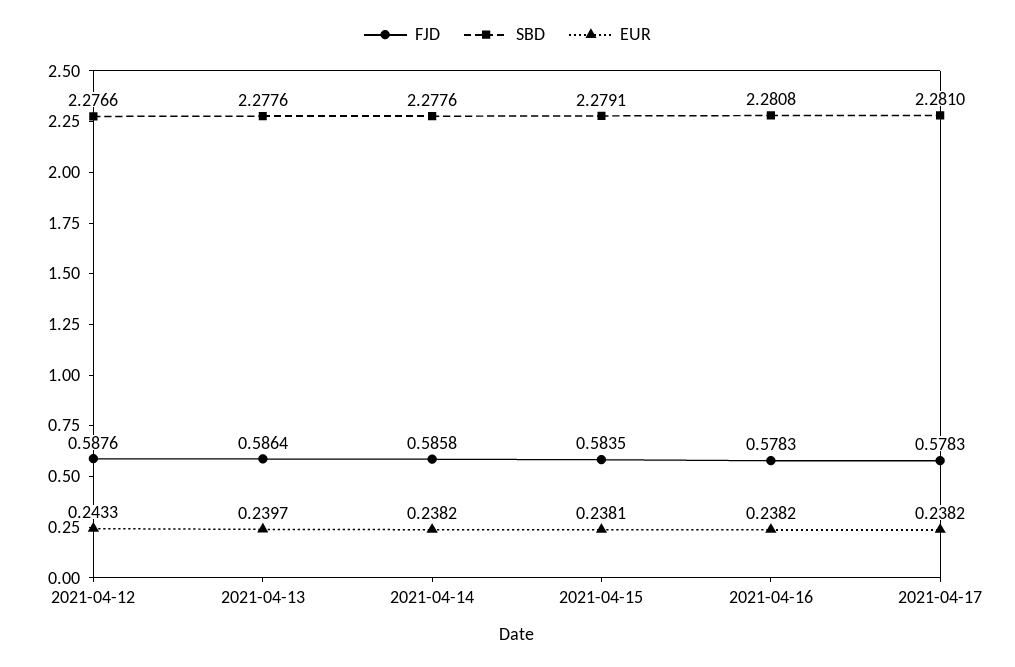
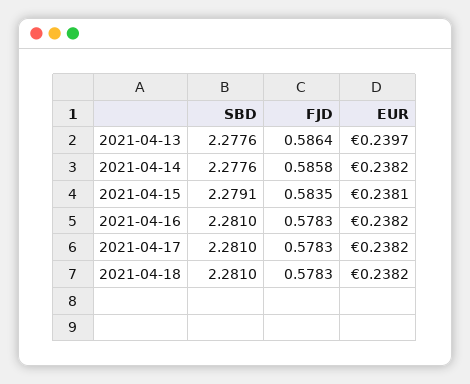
FJD, 2021-04-12: 0.5876 -> none
SBD, 2021-04-12: 2.2766 -> none
EUR, 2021-04-12: 0.2433 -> none
SBD, 2021-04-16: 2.2808 -> 2.281
SBD, 2021-04-18: none -> 2.281
FJD, 2021-04-18: none -> 0.5783
EUR, 2021-04-18: none -> 0.2382

